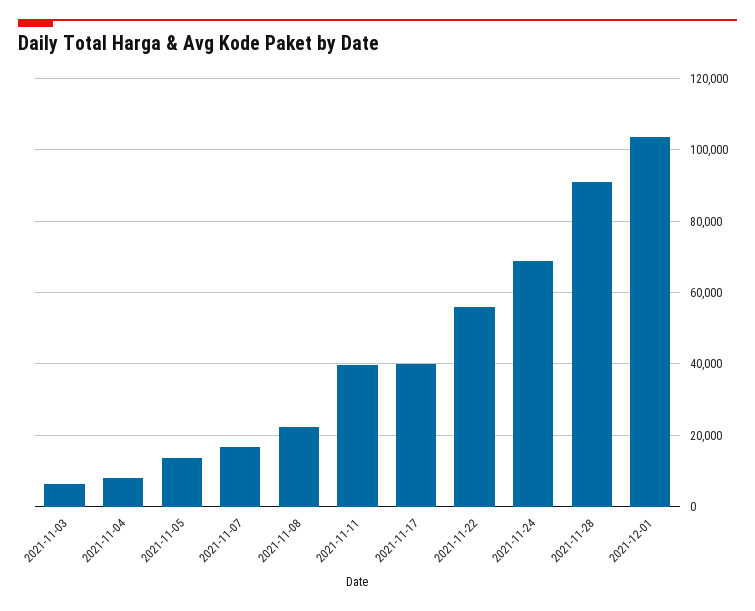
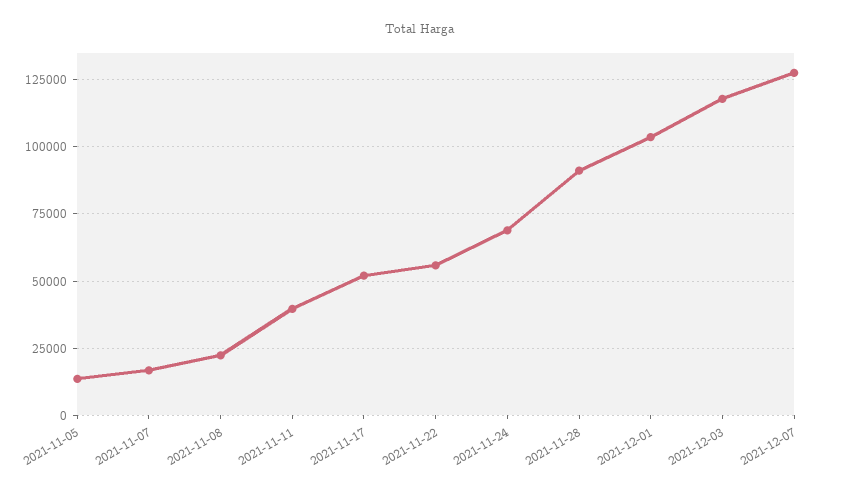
2021-11-03: 6000 -> none
2021-11-04: 8000 -> none
2021-11-17: 40000 -> 52500
2021-12-03: none -> 117500
2021-12-07: none -> 127500

